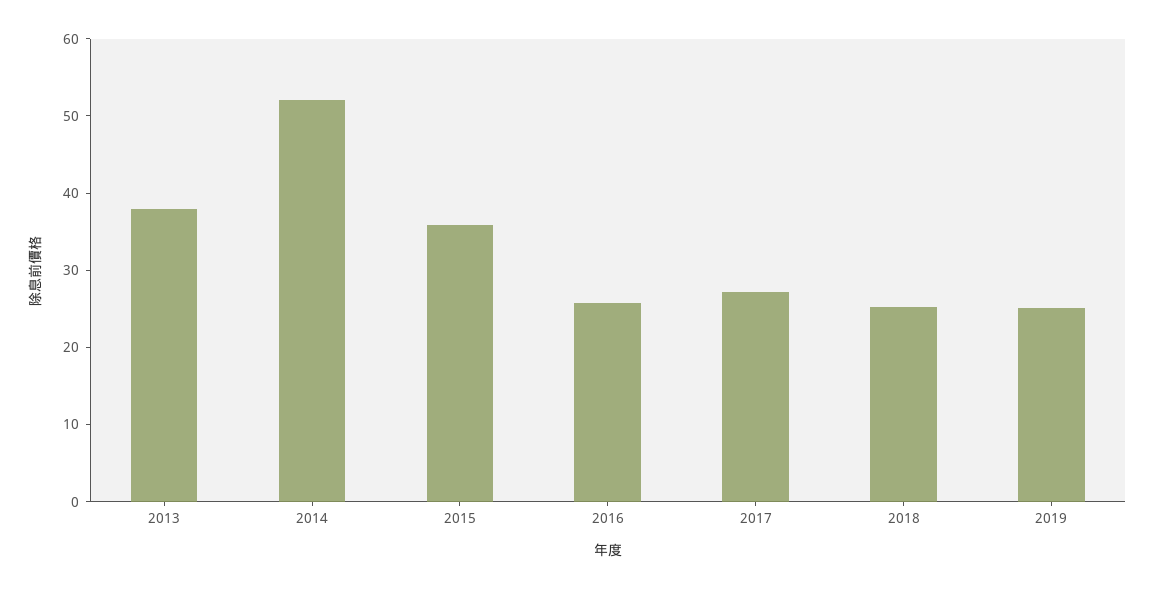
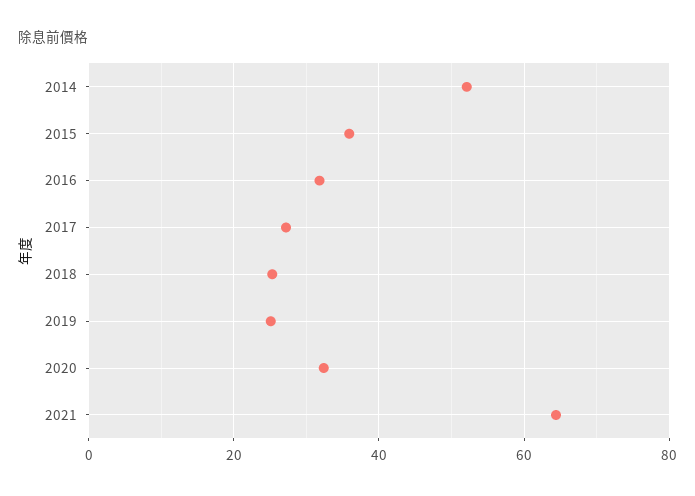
2013: 38 -> none
2016: 26 -> 32
2020: none -> 32
2021: none -> 64

